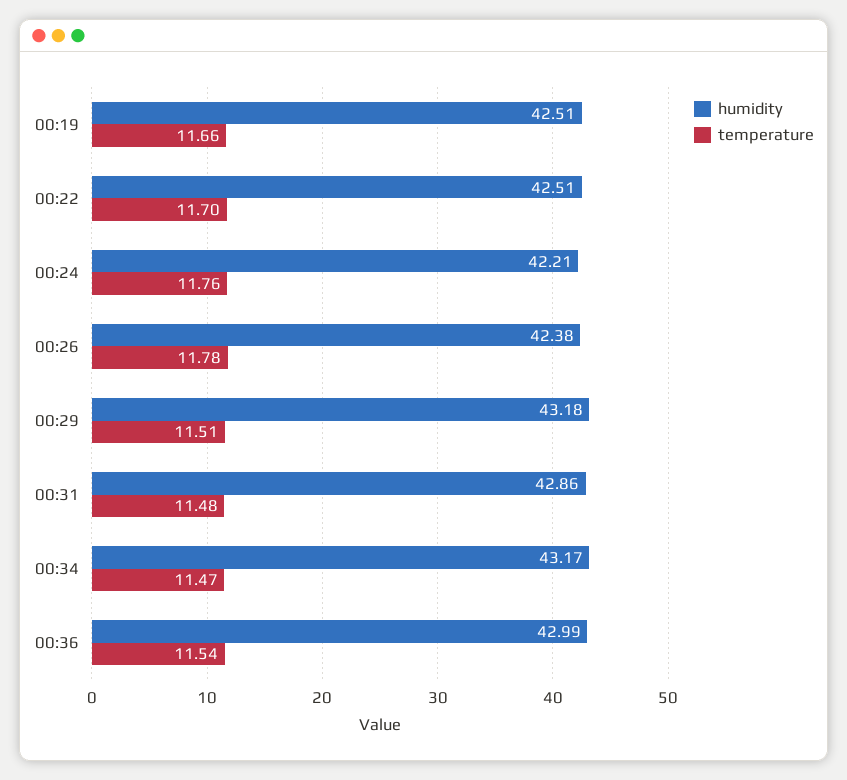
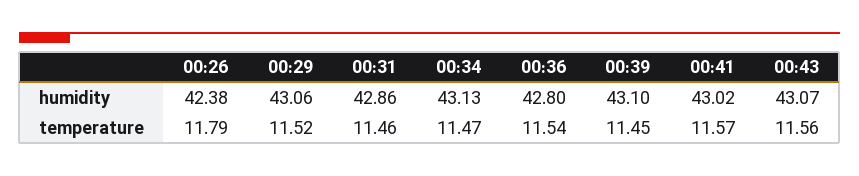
humidity, 00:19: 42.51 -> none
temperature, 00:19: 11.66 -> none
humidity, 00:22: 42.51 -> none
temperature, 00:22: 11.7 -> none
humidity, 00:24: 42.21 -> none
temperature, 00:24: 11.76 -> none
temperature, 00:26: 11.78 -> 11.79
humidity, 00:29: 43.18 -> 43.06
temperature, 00:29: 11.51 -> 11.52
temperature, 00:31: 11.48 -> 11.46
humidity, 00:34: 43.17 -> 43.13
humidity, 00:36: 42.99 -> 42.8
humidity, 00:39: none -> 43.1
humidity, 00:41: none -> 43.02
humidity, 00:43: none -> 43.07
temperature, 00:39: none -> 11.45
temperature, 00:41: none -> 11.57
temperature, 00:43: none -> 11.56

